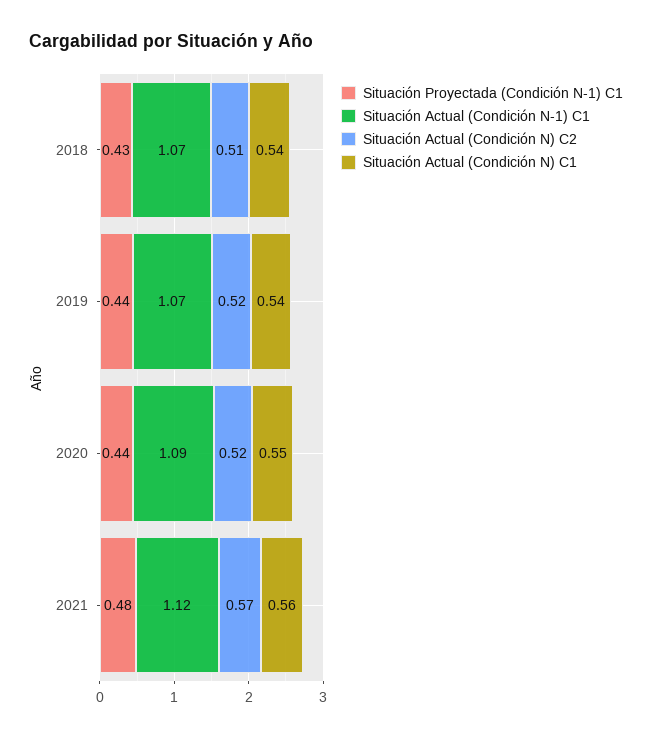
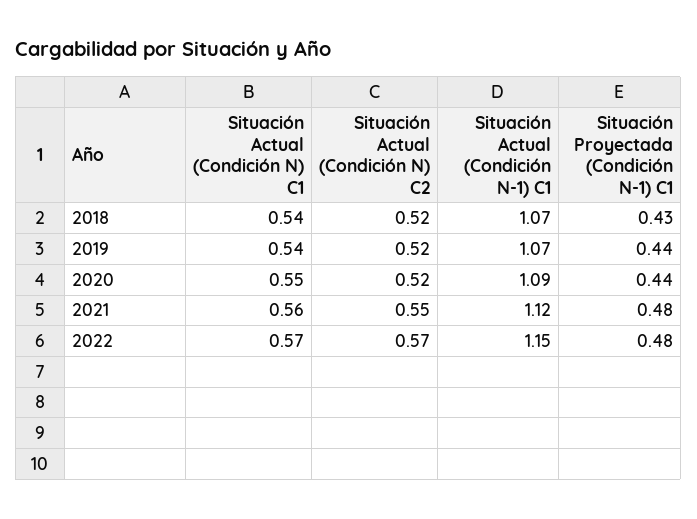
Situación Actual (Condición N) C2, 2018: 0.51 -> 0.52
Situación Actual (Condición N) C2, 2021: 0.57 -> 0.55
Situación Actual (Condición N) C1, 2022: none -> 0.57
Situación Actual (Condición N) C2, 2022: none -> 0.57
Situación Actual (Condición N-1) C1, 2022: none -> 1.15
Situación Proyectada (Condición N-1) C1, 2022: none -> 0.48

